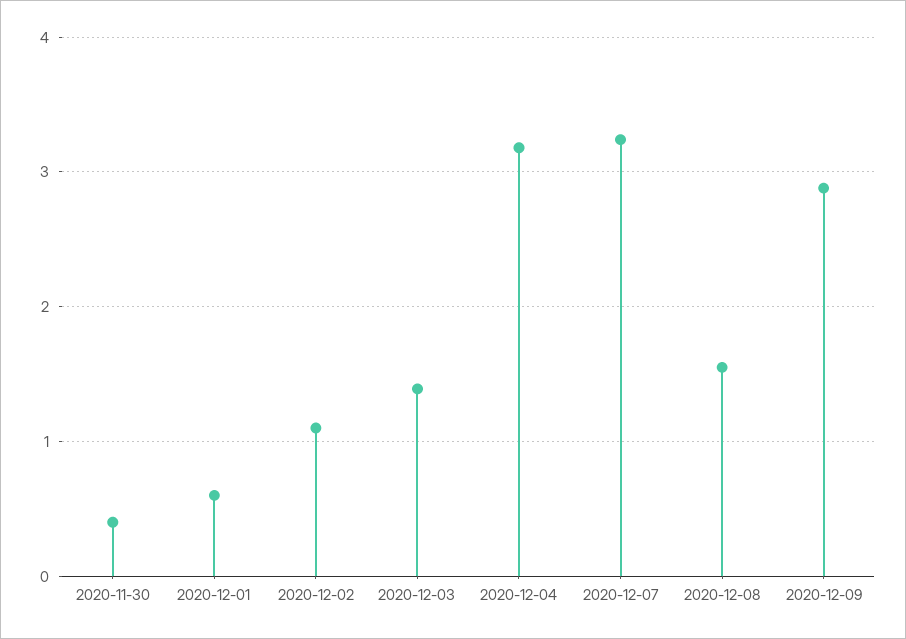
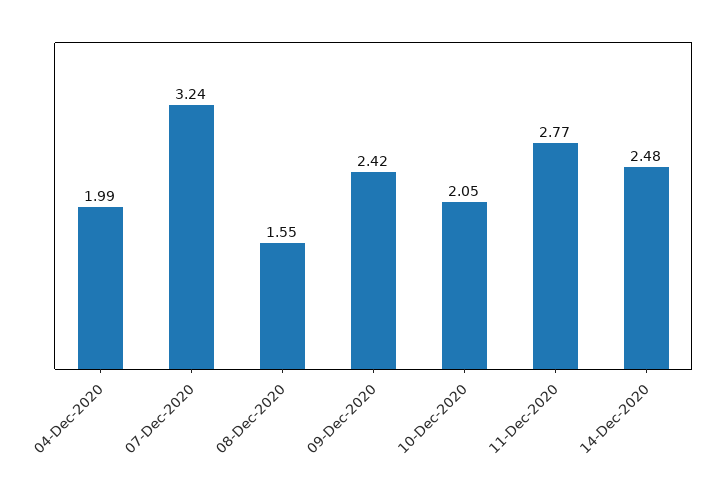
2020-11-30: 0.4 -> none
2020-12-01: 0.6 -> none
2020-12-02: 1.1 -> none
2020-12-03: 1.4 -> none
2020-12-04: 3.2 -> 1.99
2020-12-09: 2.9 -> 2.42
10-Dec-2020: none -> 2.05
11-Dec-2020: none -> 2.77
14-Dec-2020: none -> 2.48

